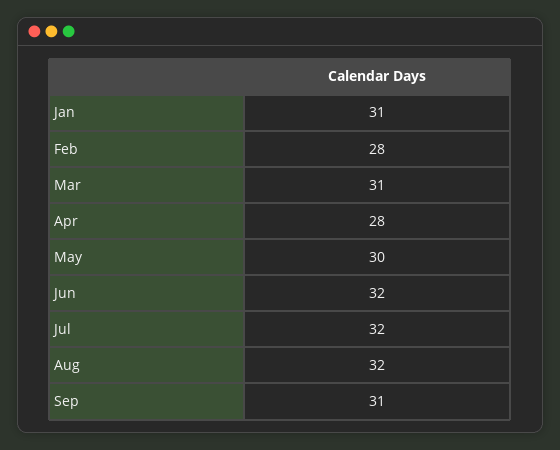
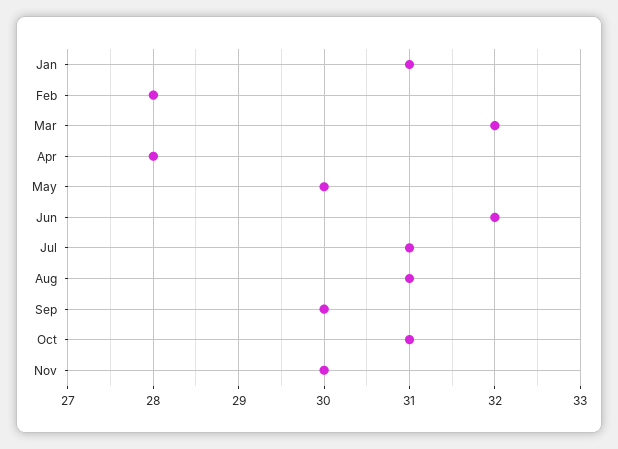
Mar: 31 -> 32
Jul: 32 -> 31
Aug: 32 -> 31
Sep: 31 -> 30
Oct: none -> 31
Nov: none -> 30

